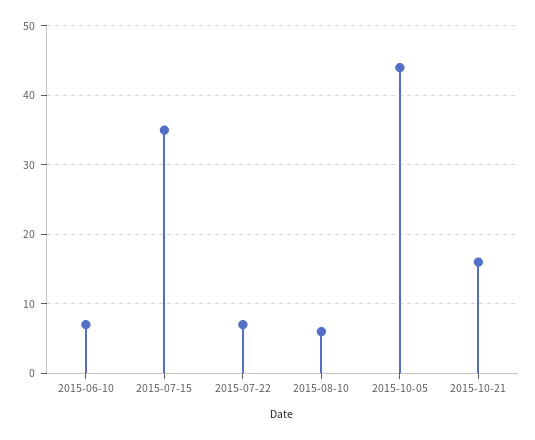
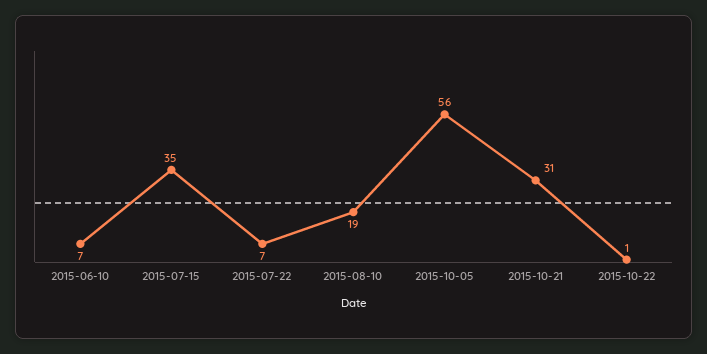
2015-08-10: 6 -> 19
2015-10-05: 44 -> 56
2015-10-21: 16 -> 31
2015-10-22: none -> 1

